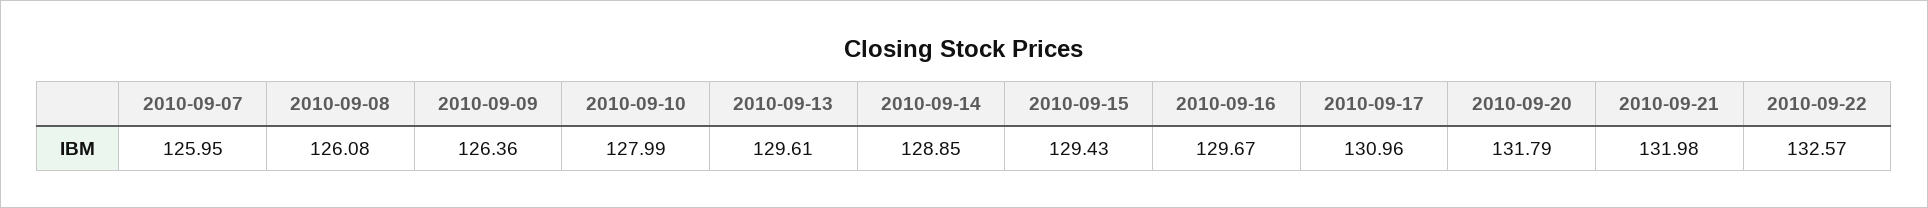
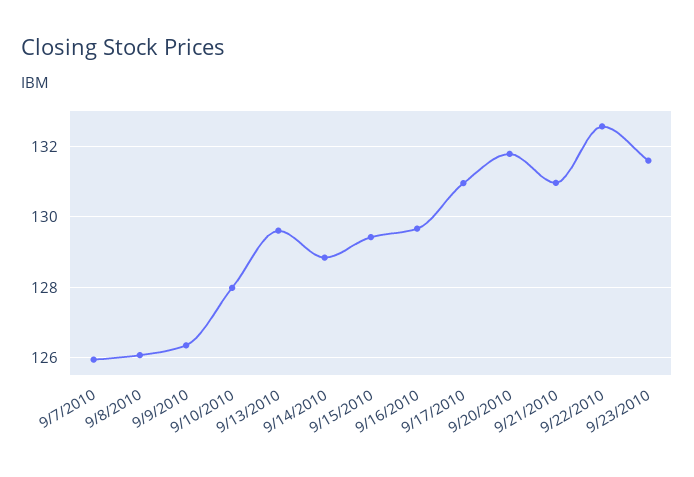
2010-09-21: 131.98 -> 131
9/23/2010: none -> 131.6

